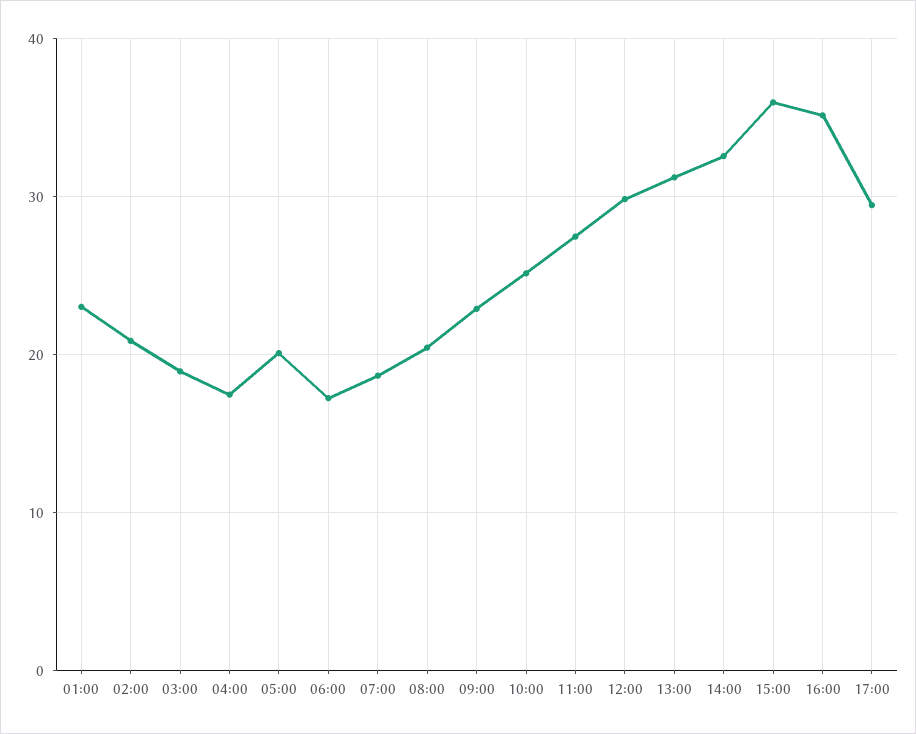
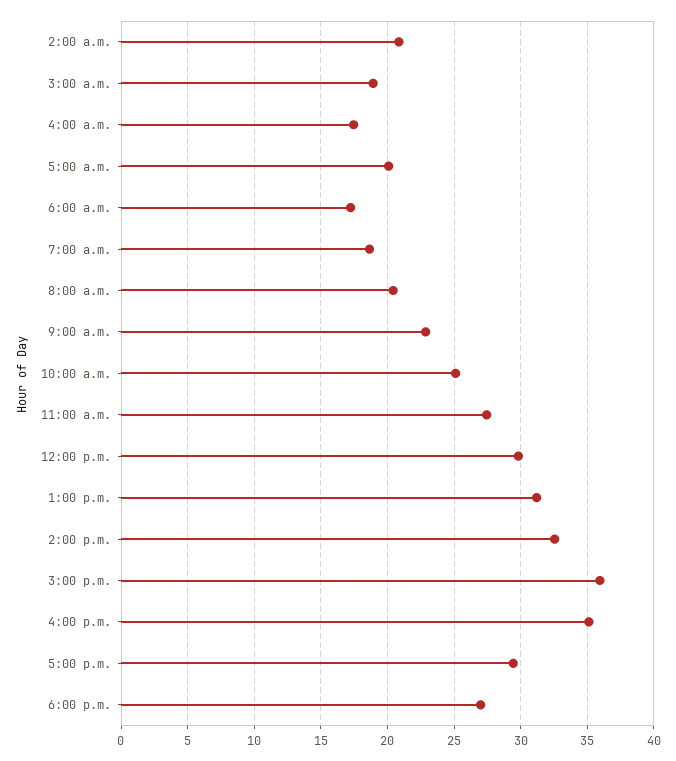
01:00: 23 -> none
6:00 p.m.: none -> 27

